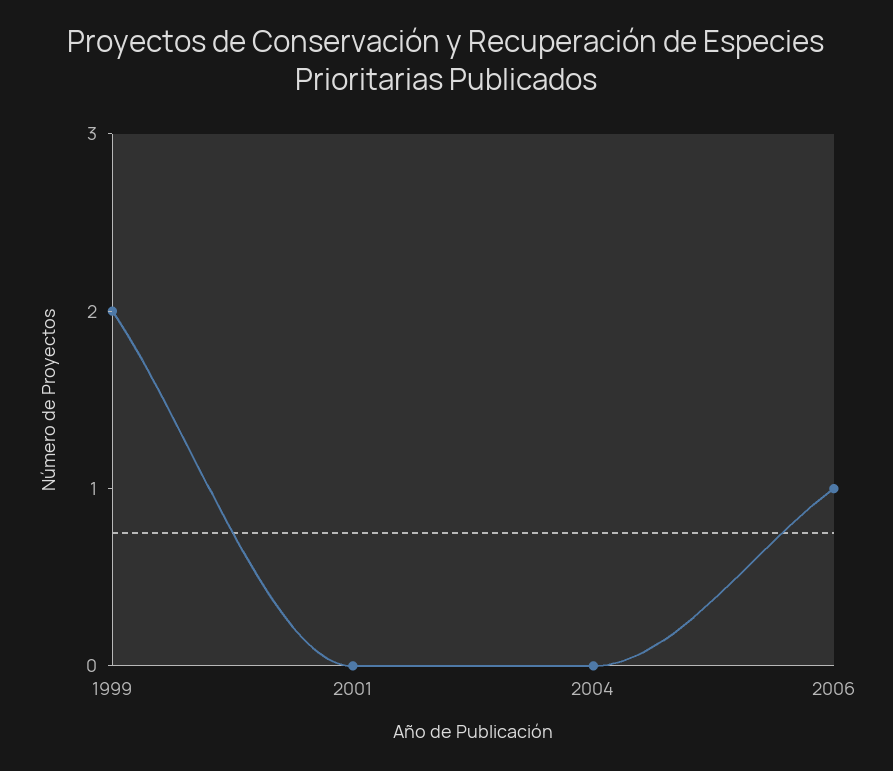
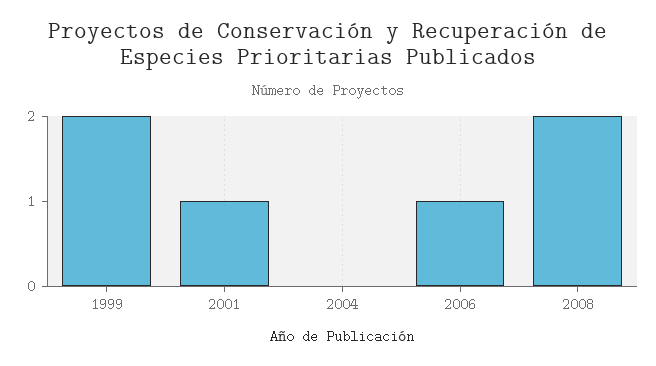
2001: 0 -> 1
2008: none -> 2

